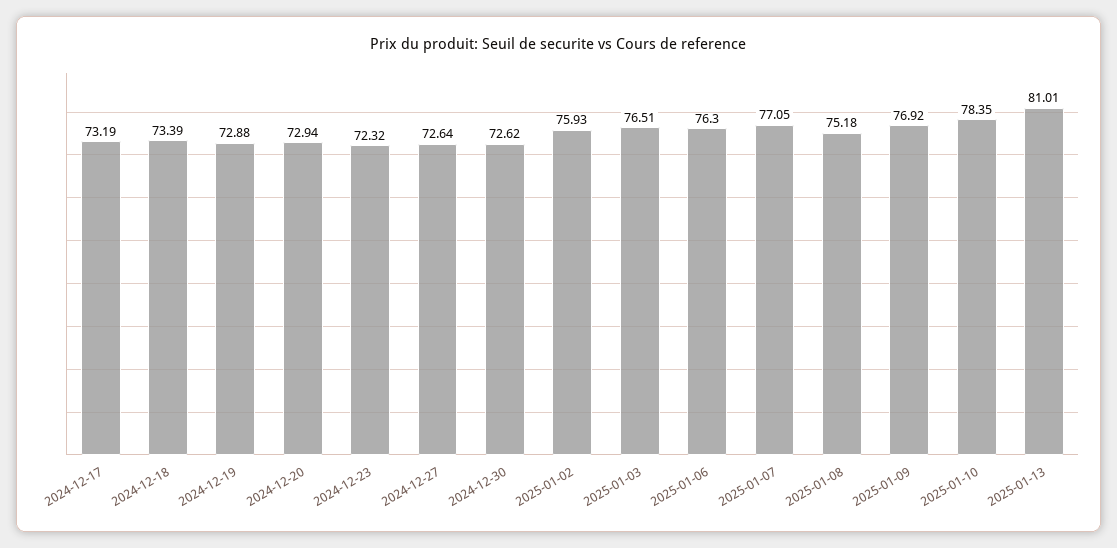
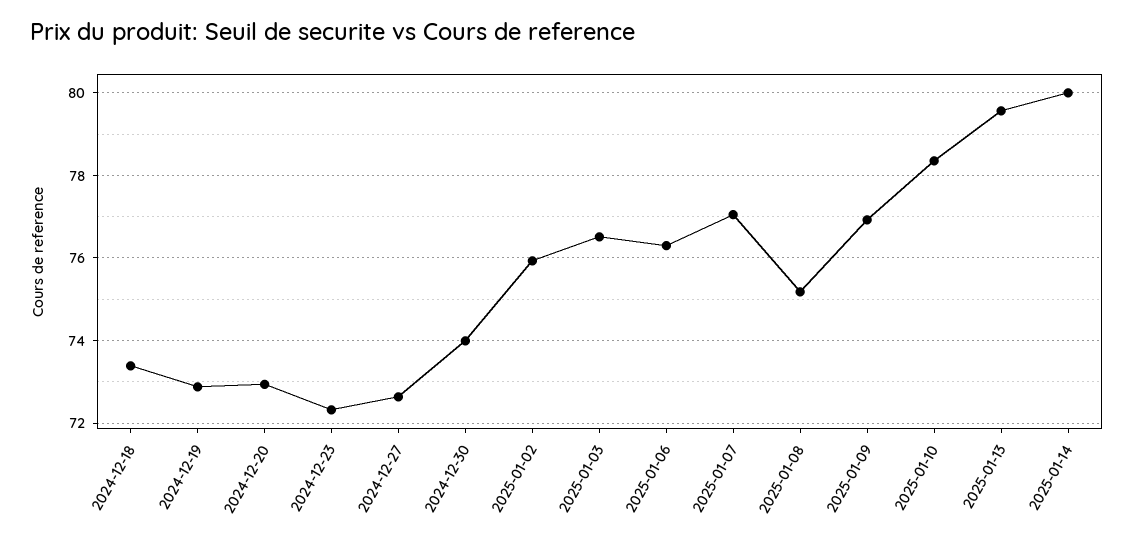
2024-12-17: 73.19 -> none
2024-12-30: 72.62 -> 74
2025-01-13: 81.01 -> 79.6
2025-01-14: none -> 80

